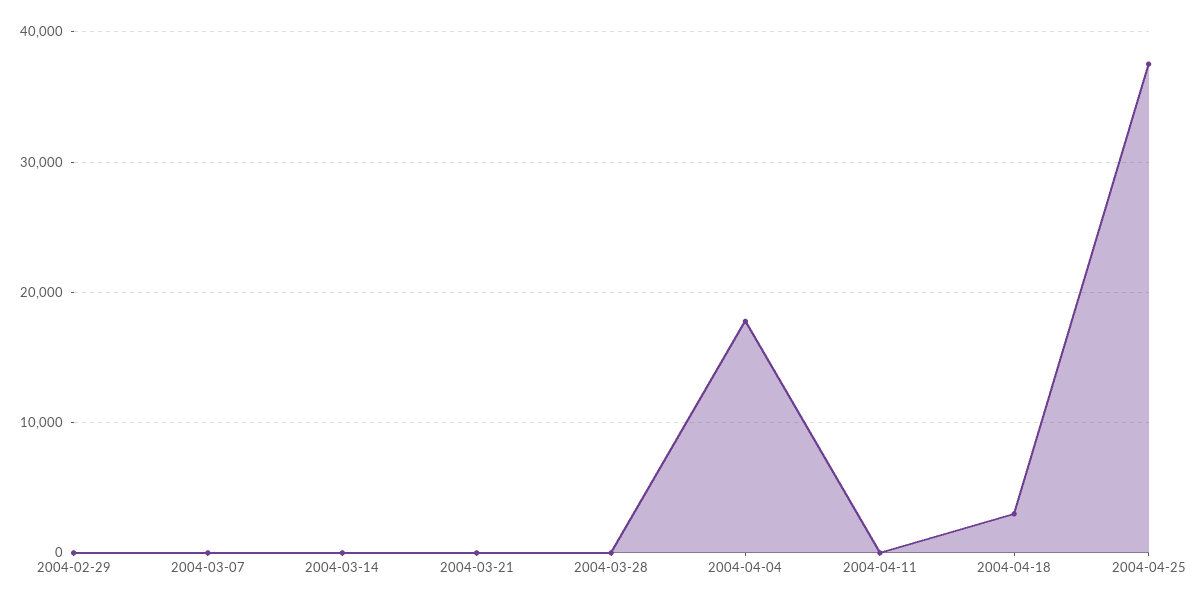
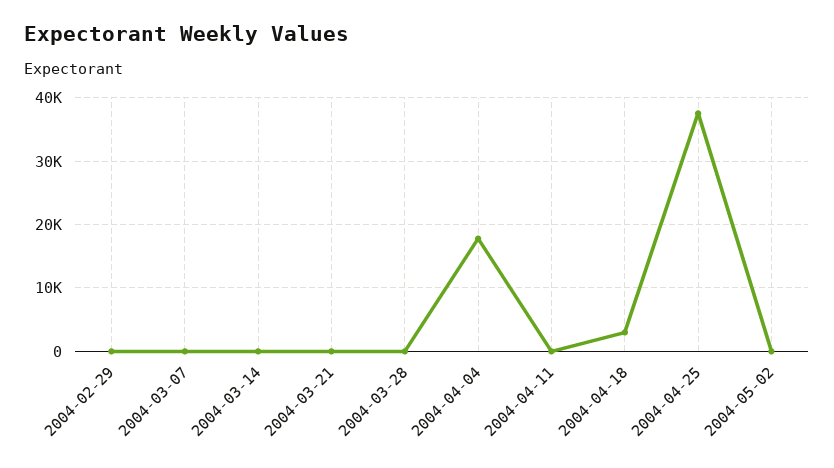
2004-05-02: none -> 0

